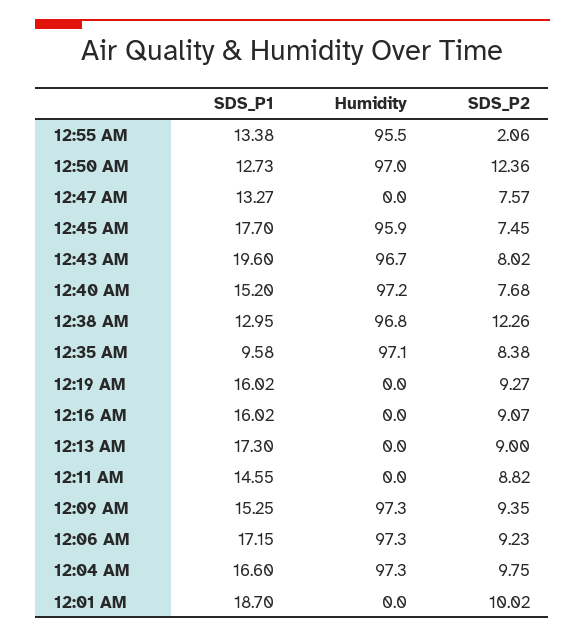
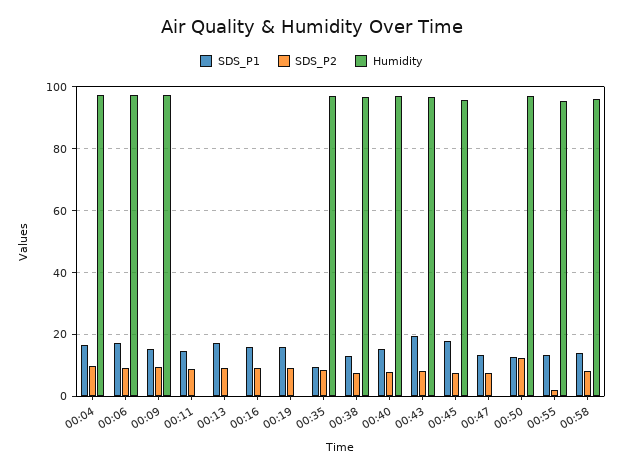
SDS_P2, 12:38 AM: 12.26 -> 8
SDS_P1, 12:01 AM: 18.7 -> none
Humidity, 12:01 AM: 0 -> none
SDS_P2, 12:01 AM: 10.02 -> none
SDS_P1, 00:58: none -> 14
SDS_P2, 00:58: none -> 8
Humidity, 00:58: none -> 96

